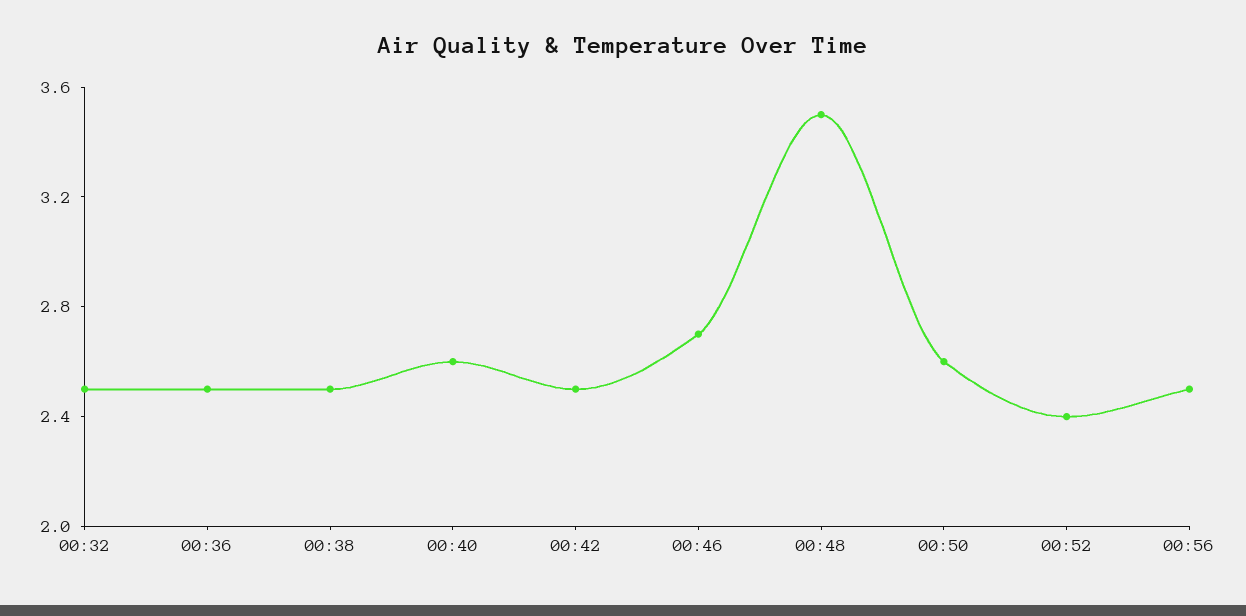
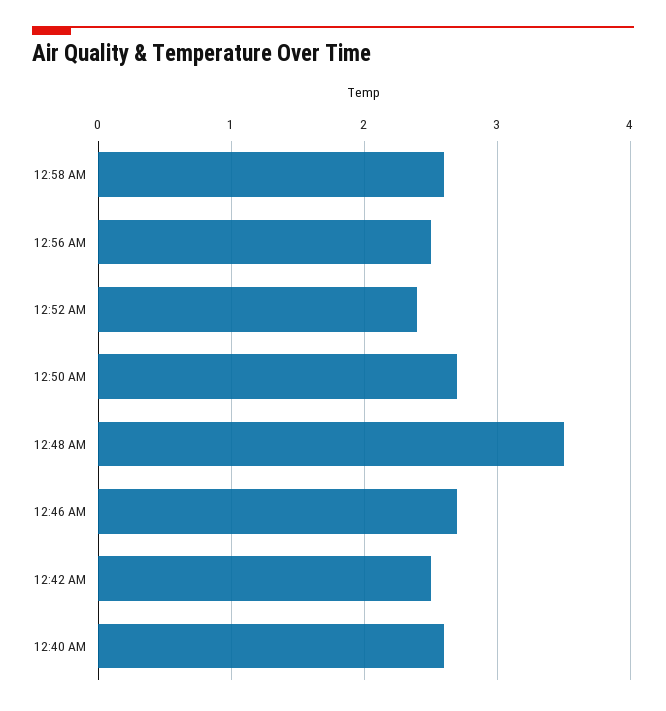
00:32: 2.5 -> none
00:36: 2.5 -> none
00:38: 2.5 -> none
00:50: 2.6 -> 2.7
12:58 AM: none -> 2.6

